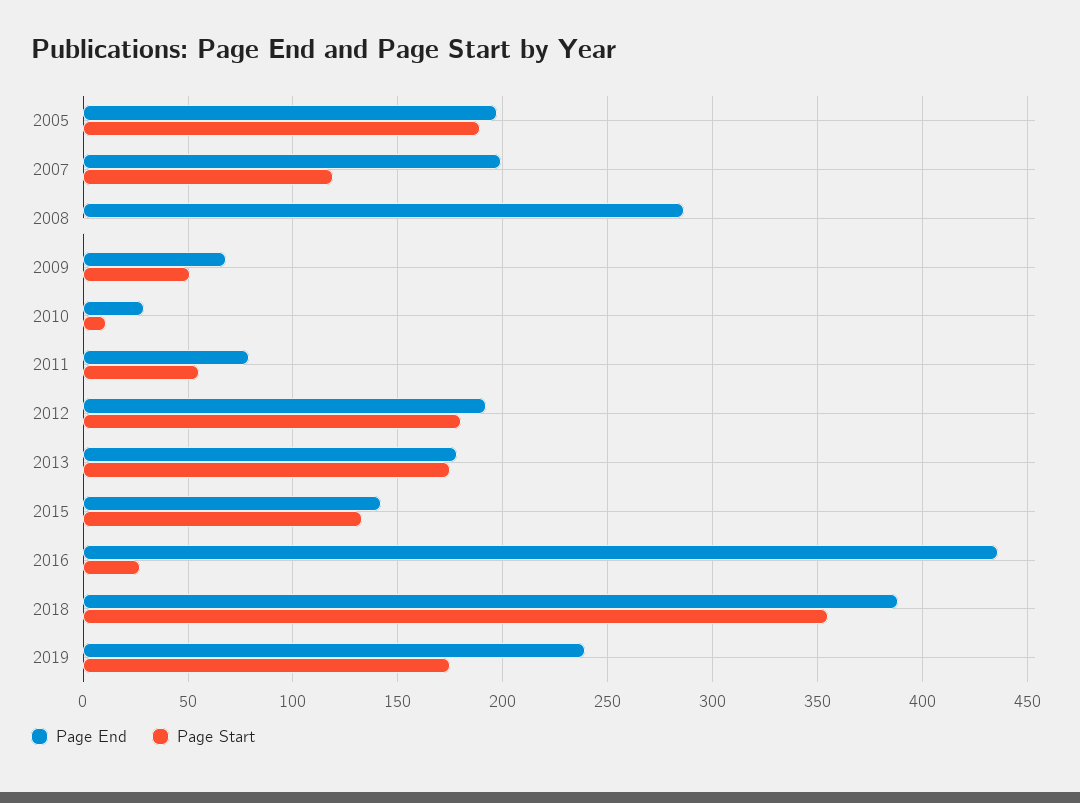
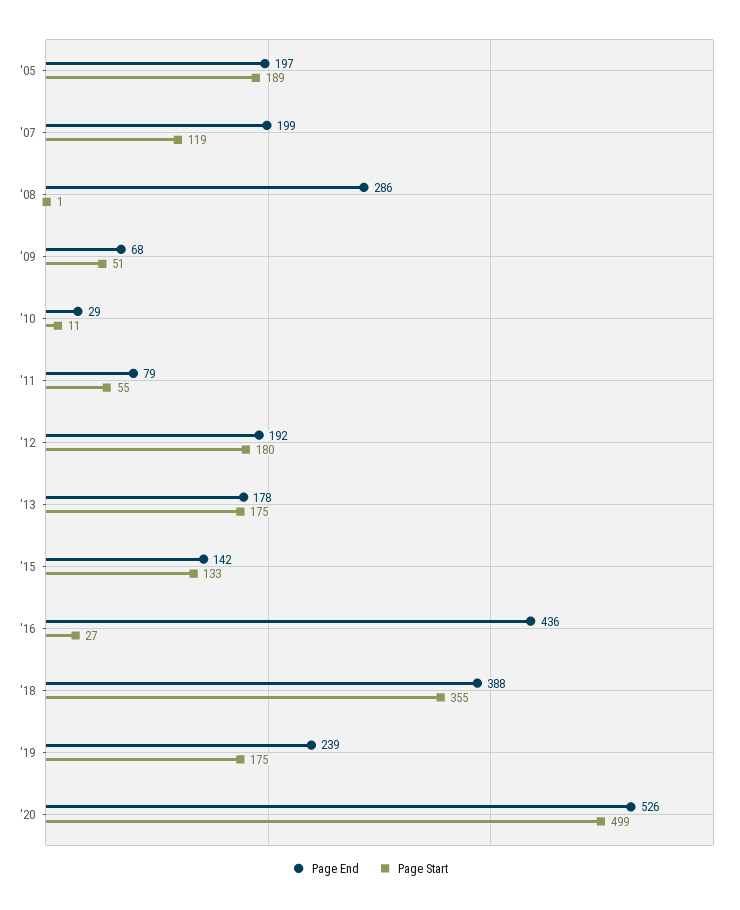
Page End, '20: none -> 526
Page Start, '20: none -> 499

